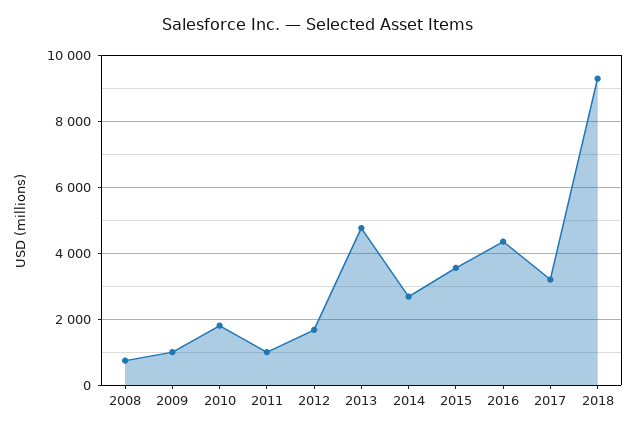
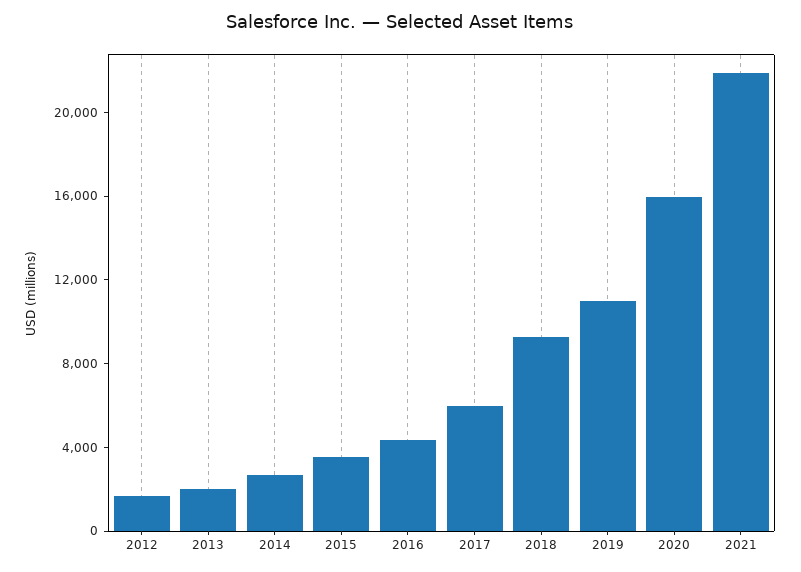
2008: 800 -> none
2009: 1000 -> none
2010: 1800 -> none
2011: 1000 -> none
2013: 4800 -> 2000
2017: 3200 -> 6000
2019: none -> 11000
2020: none -> 16000
2021: none -> 22000

